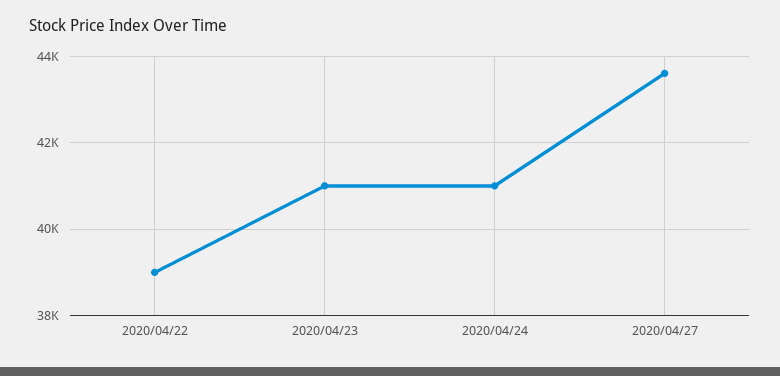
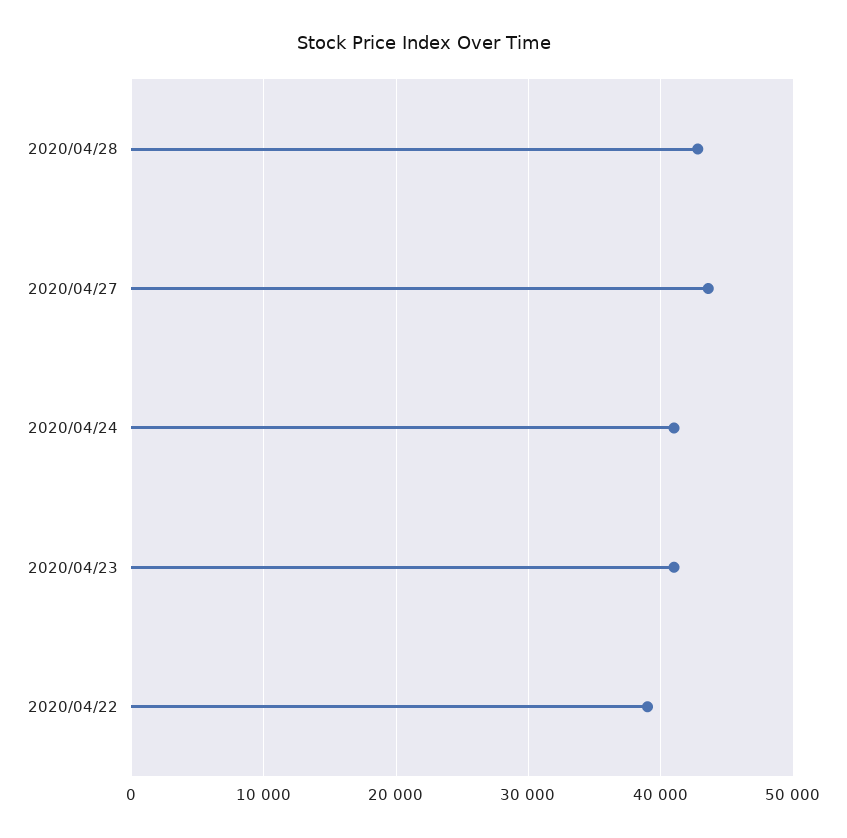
2020/04/28: none -> 43000

